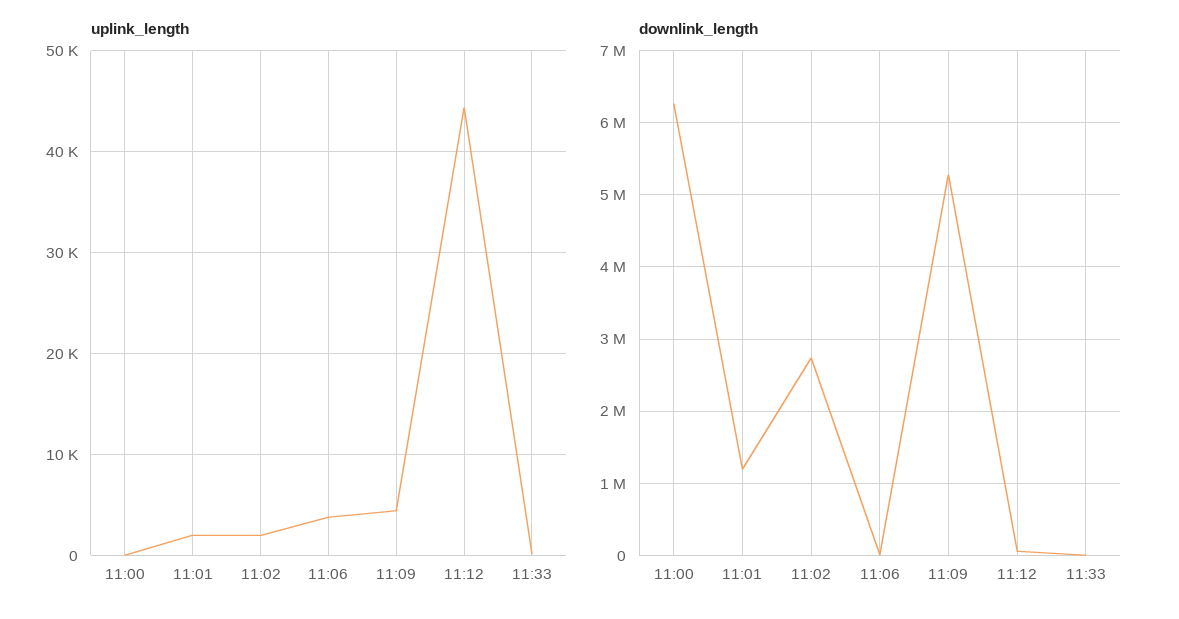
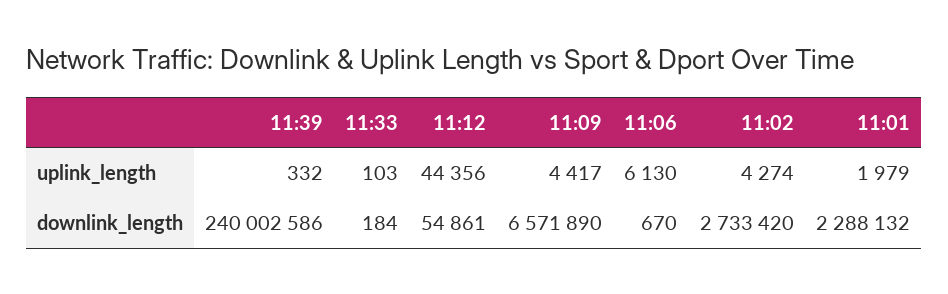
uplink_length, 11:00: 0 -> none
uplink_length, 11:02: 2000 -> 4274
uplink_length, 11:06: 4000 -> 6130
downlink_length, 11:00: 6300000 -> none
downlink_length, 11:01: 1200000 -> 2288132
downlink_length, 11:09: 5300000 -> 6571890
uplink_length, 11:39: none -> 332
downlink_length, 11:39: none -> 240002586

